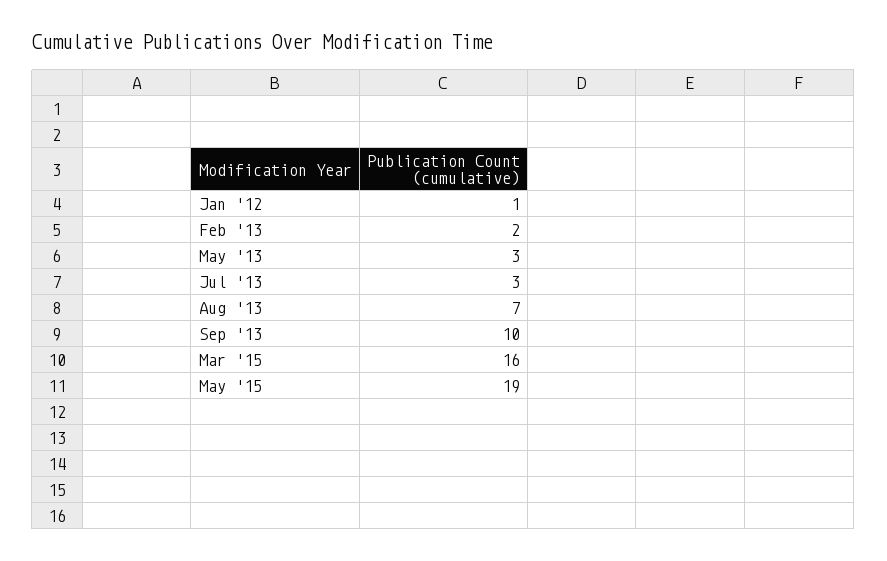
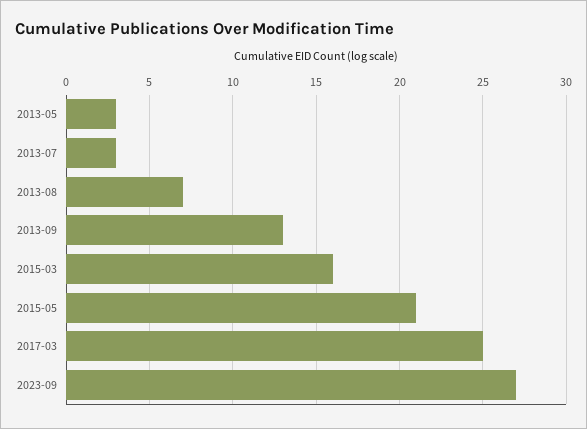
Jan '12: 1 -> none
Feb '13: 2 -> none
Sep '13: 10 -> 13
May '15: 19 -> 21
2017-03: none -> 25
2023-09: none -> 27

